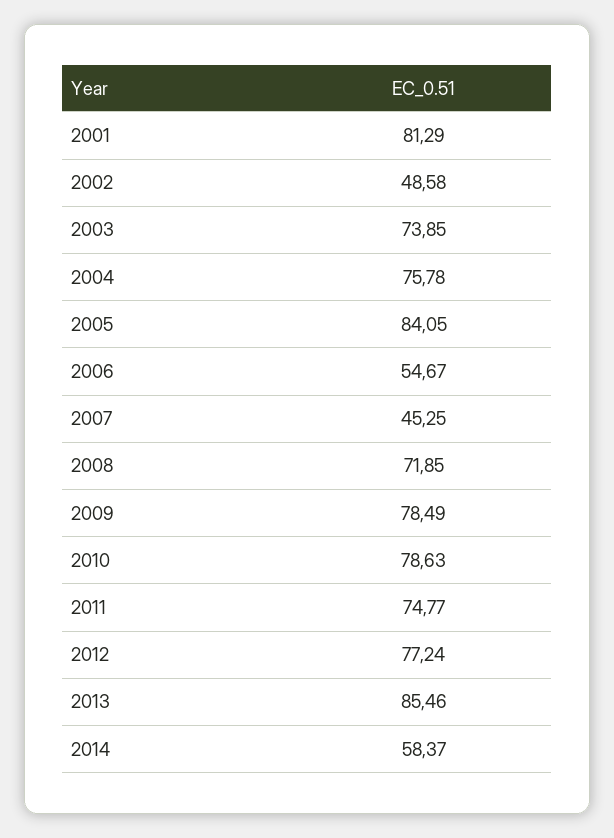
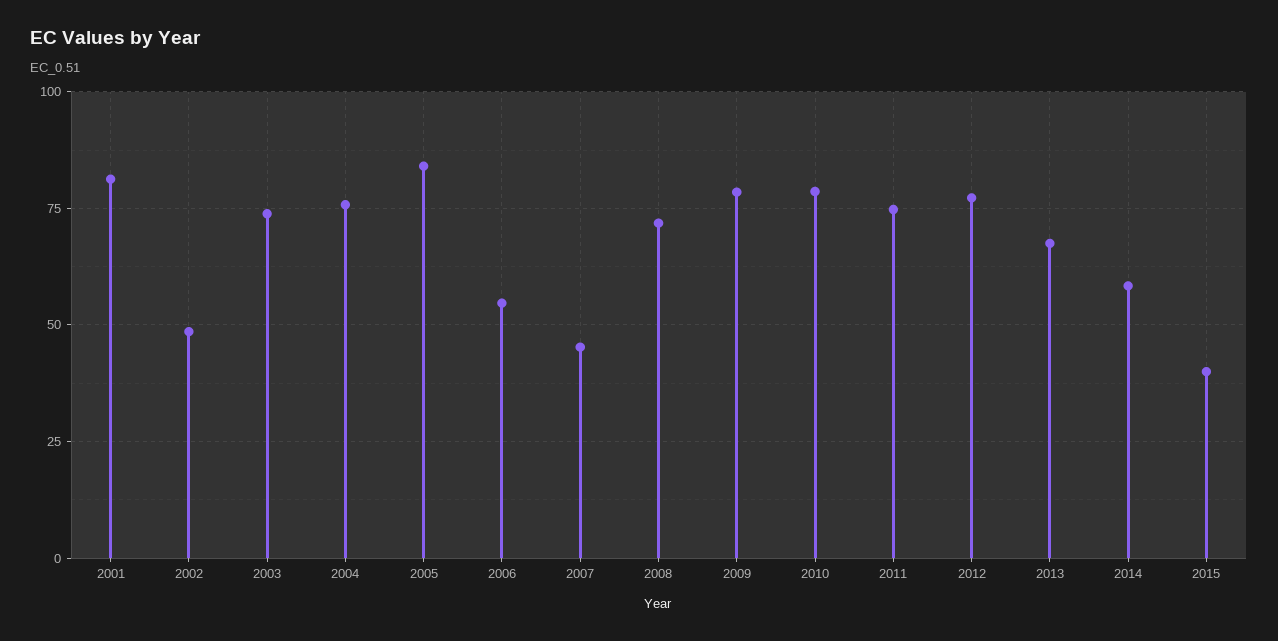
2013: 85.46 -> 67.5
2015: none -> 40

